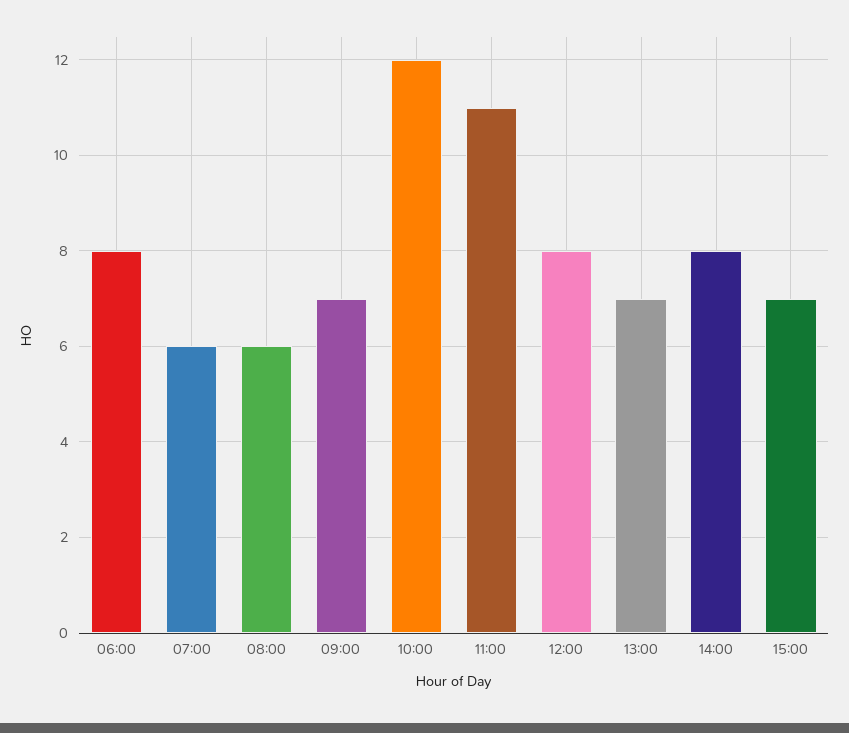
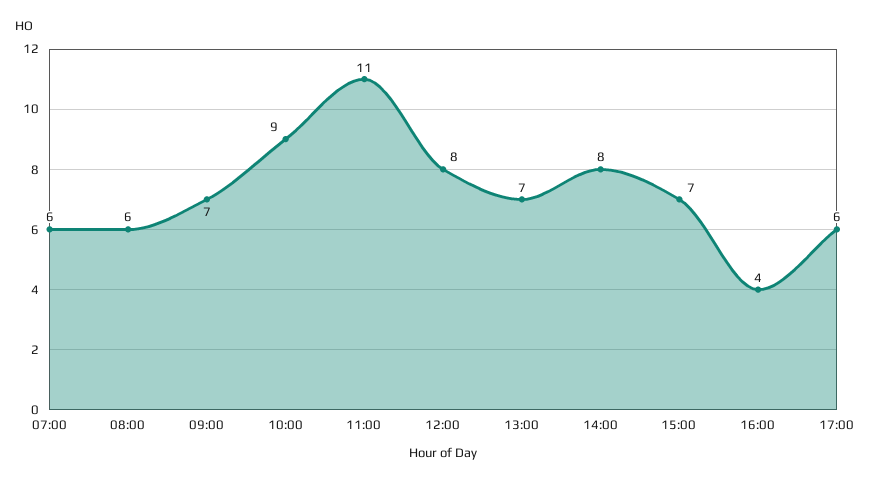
06:00: 8 -> none
10:00: 12 -> 9
16:00: none -> 4
17:00: none -> 6

